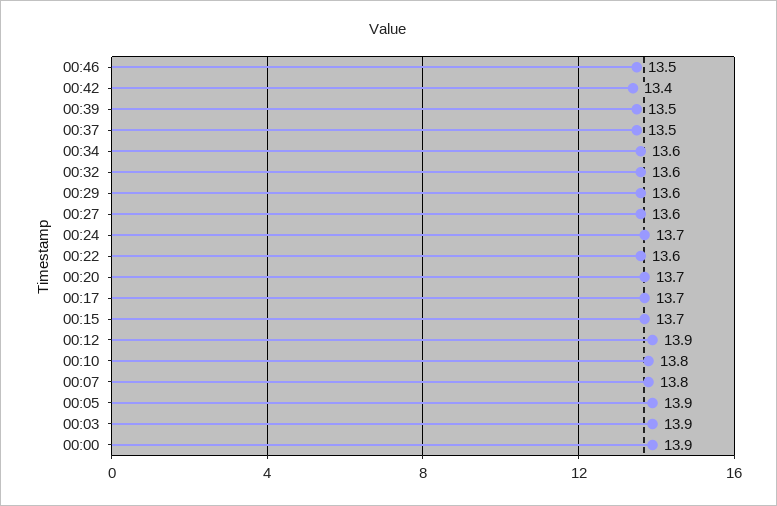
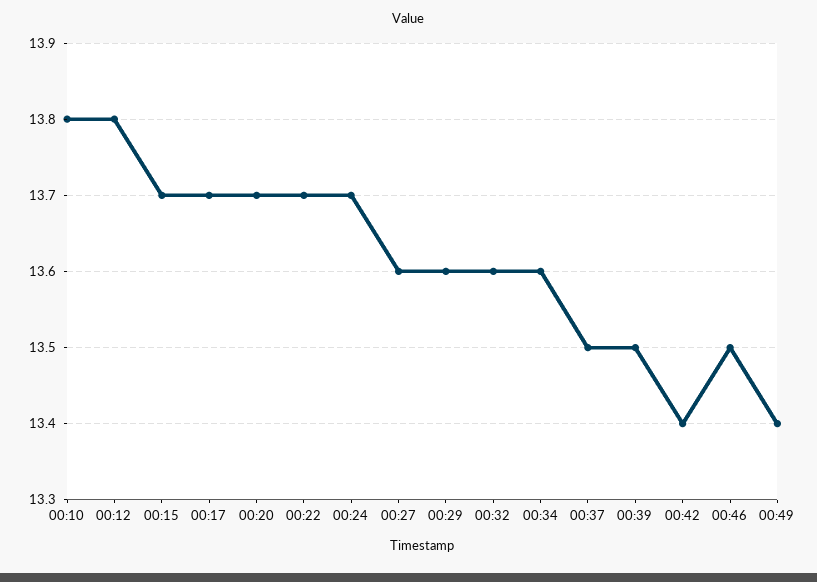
00:22: 13.6 -> 13.7
00:12: 13.9 -> 13.8
00:07: 13.8 -> none
00:05: 13.9 -> none
00:03: 13.9 -> none
00:00: 13.9 -> none
00:49: none -> 13.4

